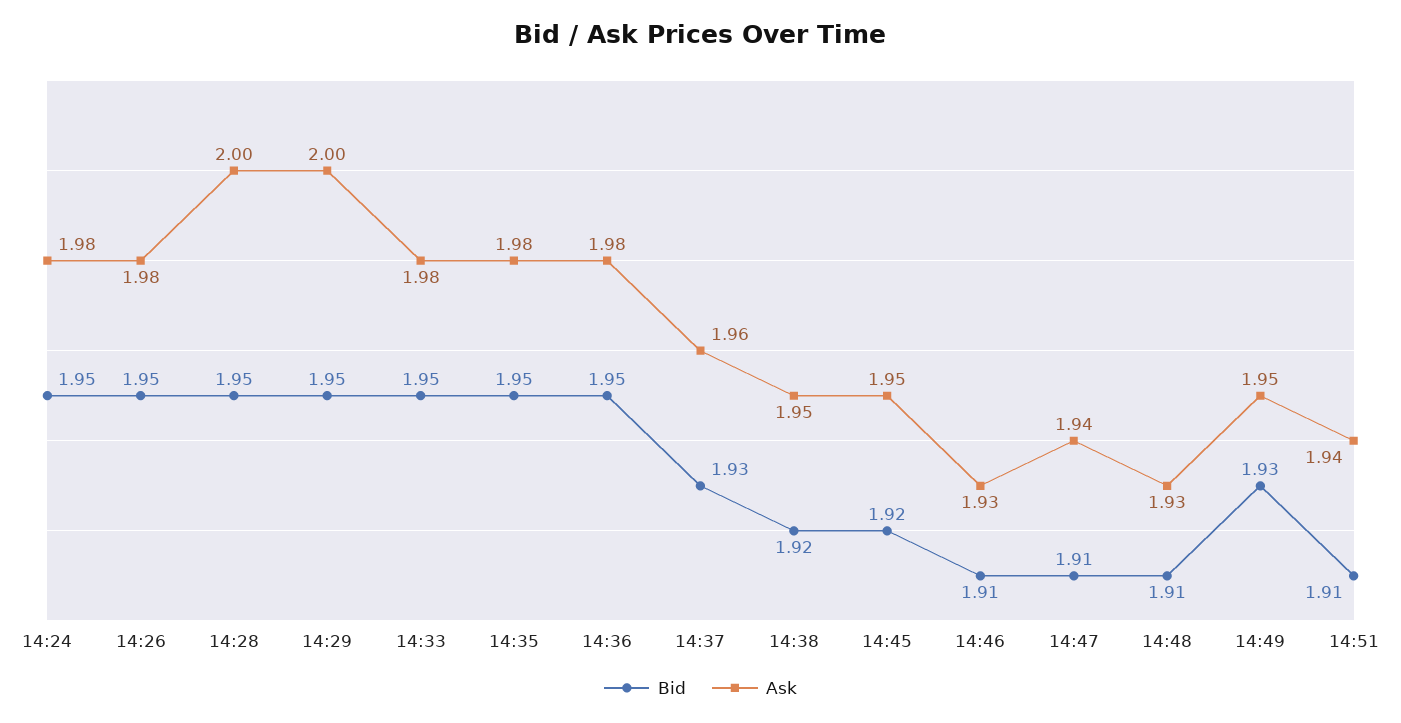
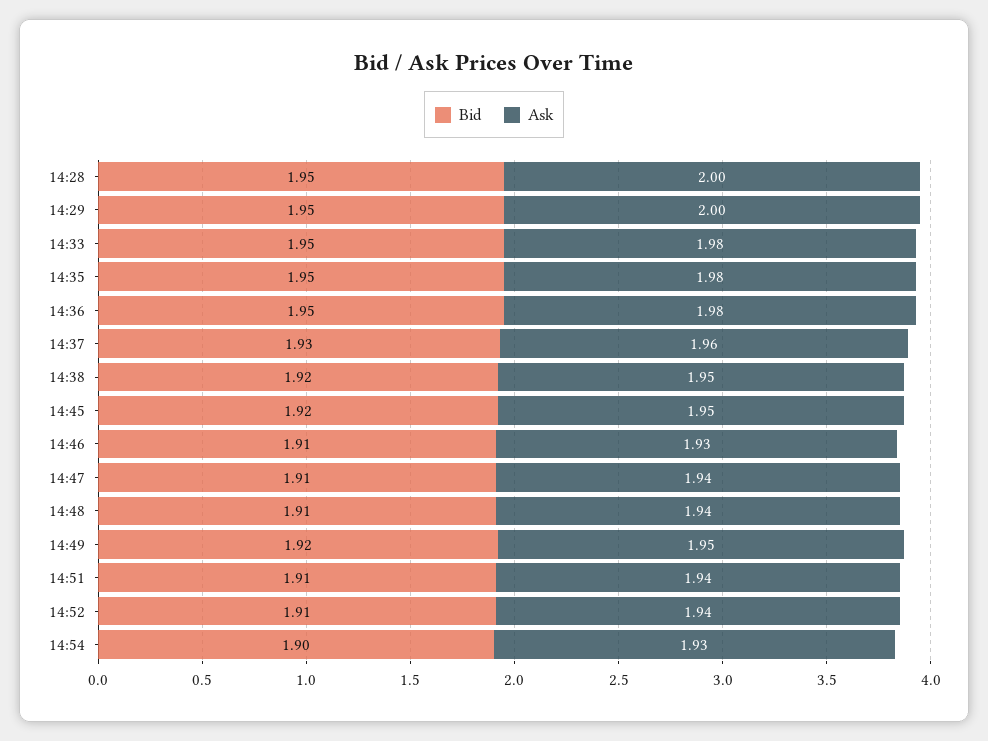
Bid, 14:24: 1.95 -> none
Ask, 14:24: 1.98 -> none
Bid, 14:26: 1.95 -> none
Ask, 14:26: 1.98 -> none
Ask, 14:48: 1.93 -> 1.94
Bid, 14:49: 1.93 -> 1.92
Bid, 14:52: none -> 1.91
Ask, 14:52: none -> 1.94
Bid, 14:54: none -> 1.9
Ask, 14:54: none -> 1.93

